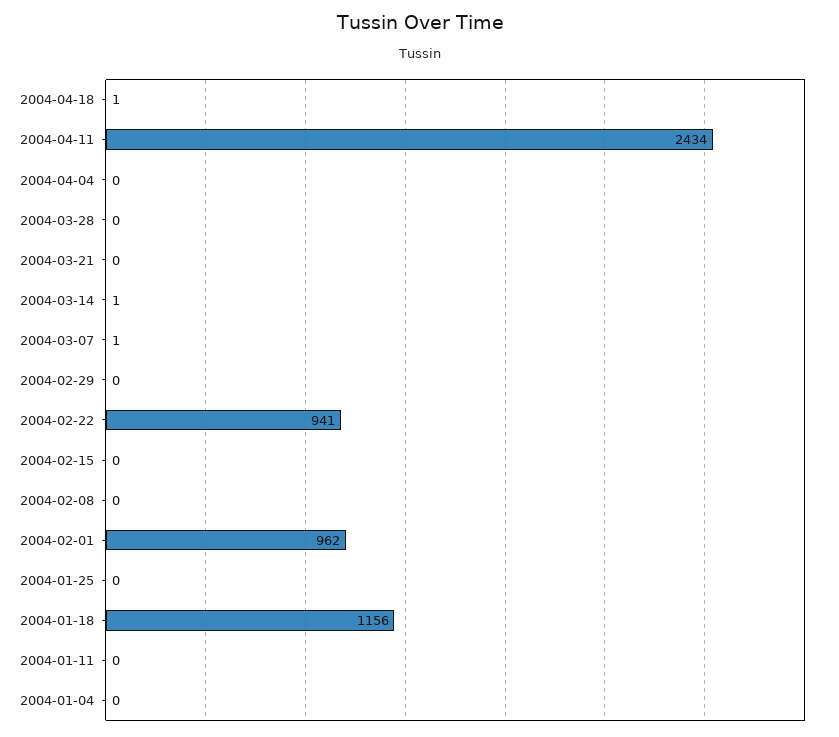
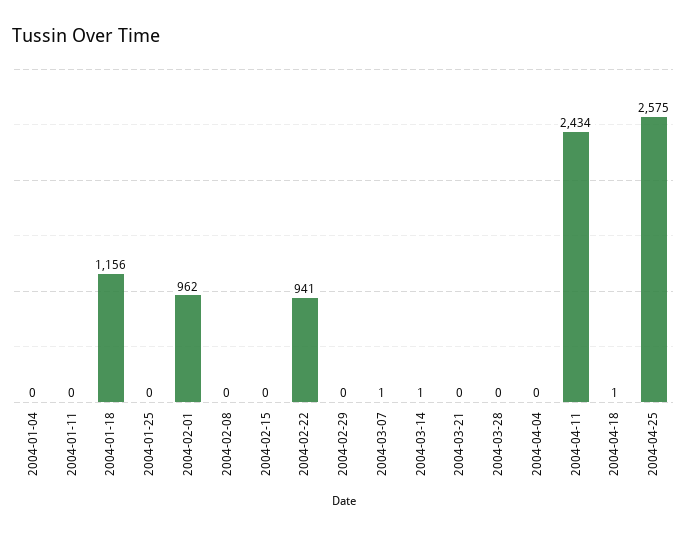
2004-04-25: none -> 2575

